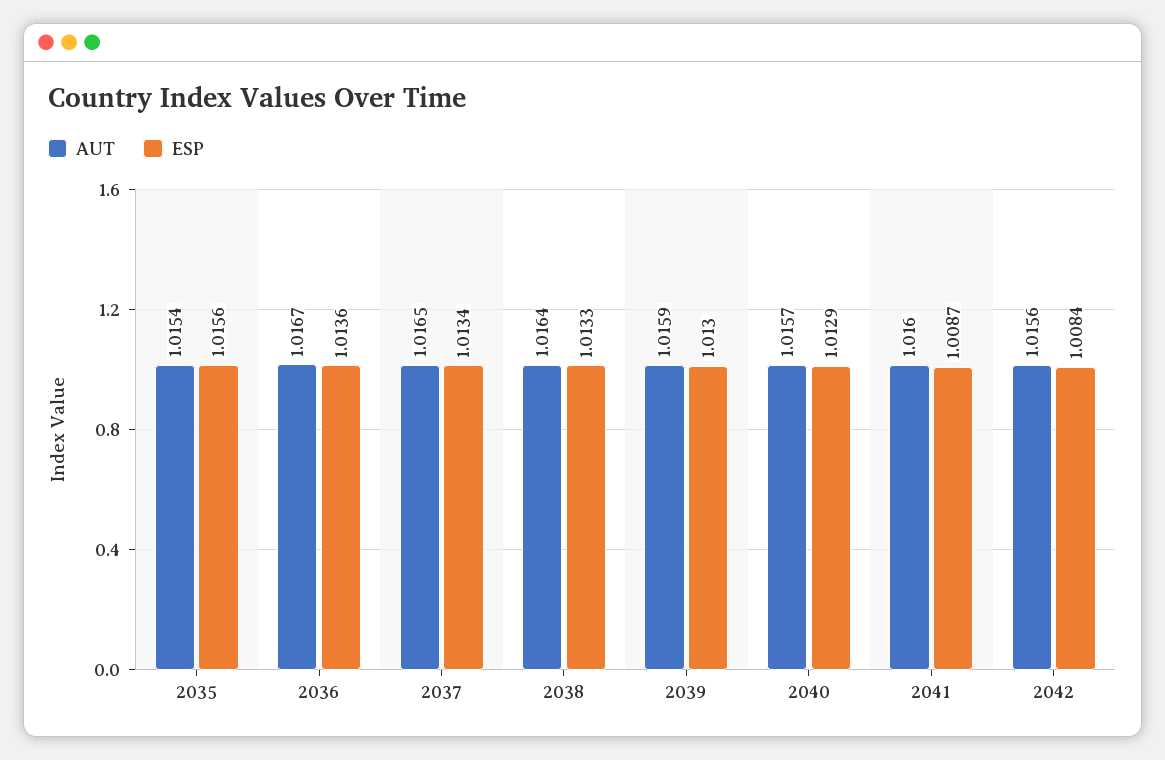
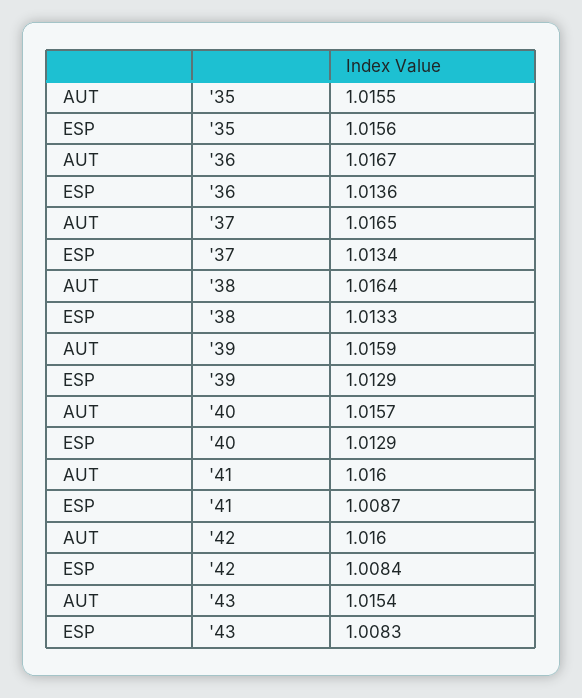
AUT, 2035: 1.0154 -> 1.0155
ESP, 2039: 1.013 -> 1.0129
AUT, 2042: 1.0156 -> 1.016
AUT, '43: none -> 1.0154
ESP, '43: none -> 1.0083

